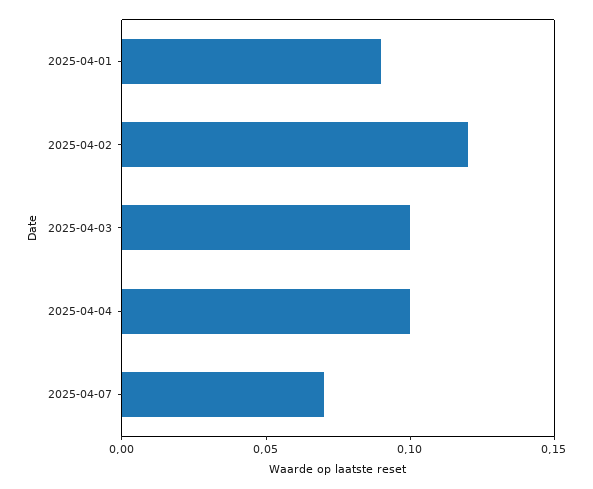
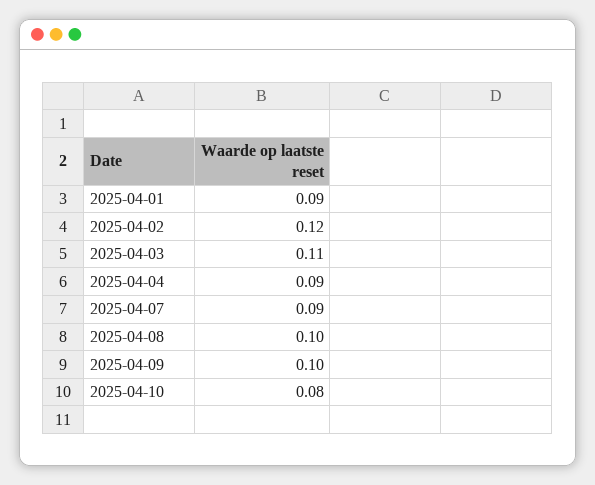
2025-04-03: 0.1 -> 0.11
2025-04-04: 0.1 -> 0.09
2025-04-07: 0.07 -> 0.09
2025-04-08: none -> 0.1
2025-04-09: none -> 0.1
2025-04-10: none -> 0.08

